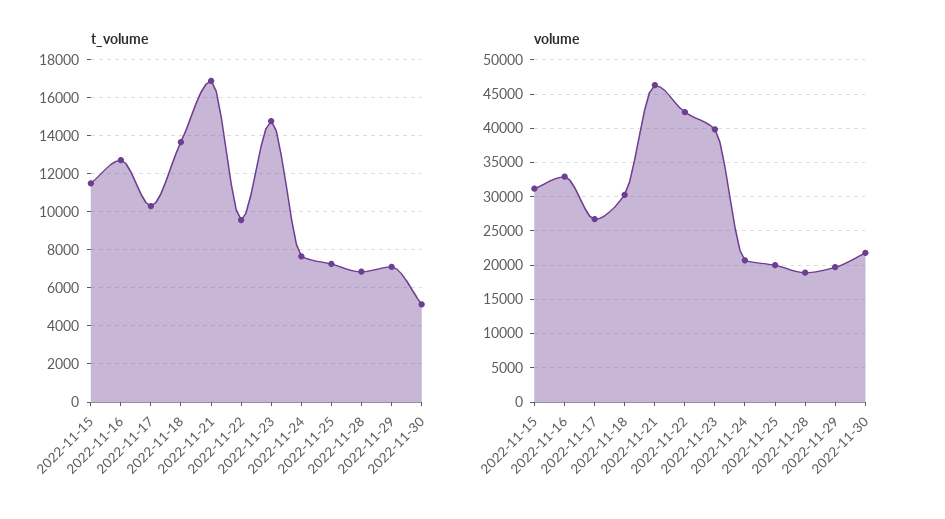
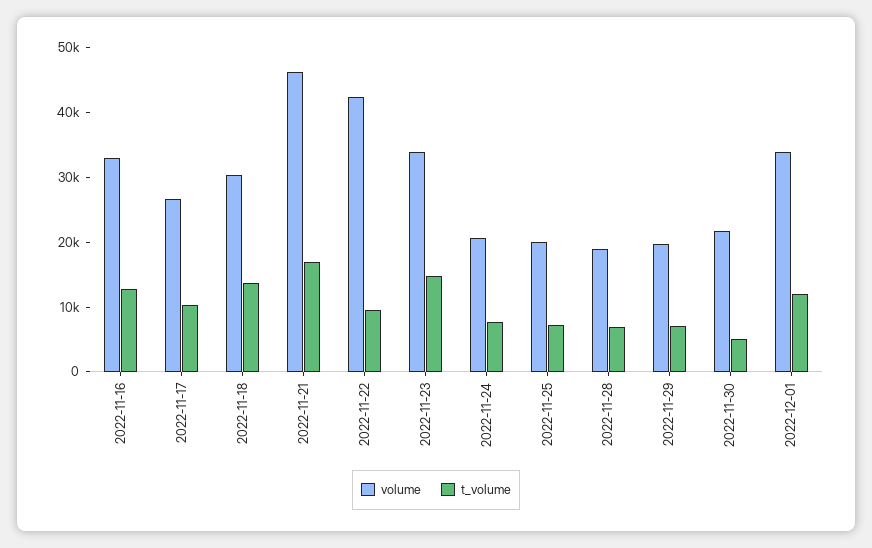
t_volume, 2022-11-15: 11500 -> none
volume, 2022-11-15: 31000 -> none
volume, 2022-11-23: 40000 -> 34000
volume, 2022-12-01: none -> 34000
t_volume, 2022-12-01: none -> 12000

